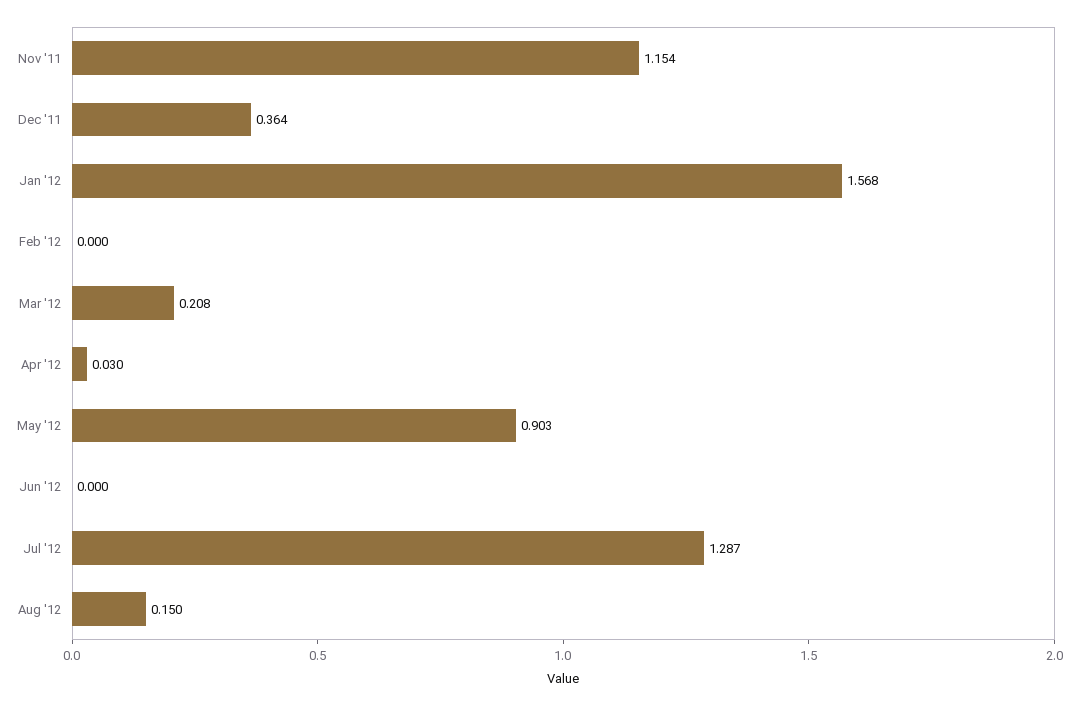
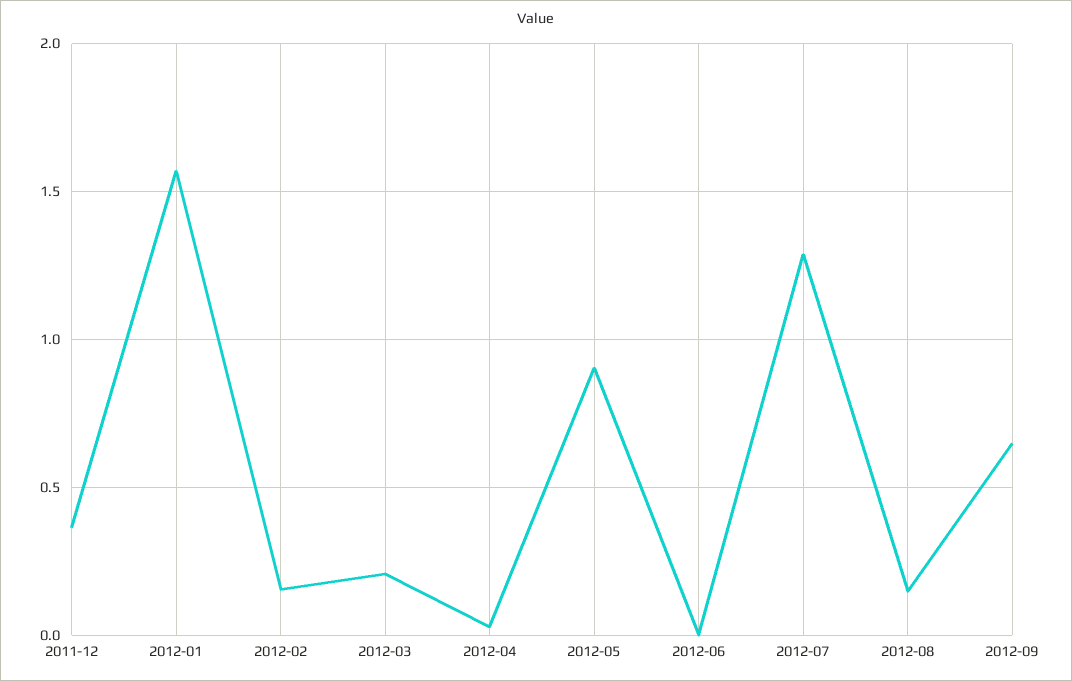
Nov '11: 1.154 -> none
Feb '12: 0 -> 0.15
2012-09: none -> 0.65

